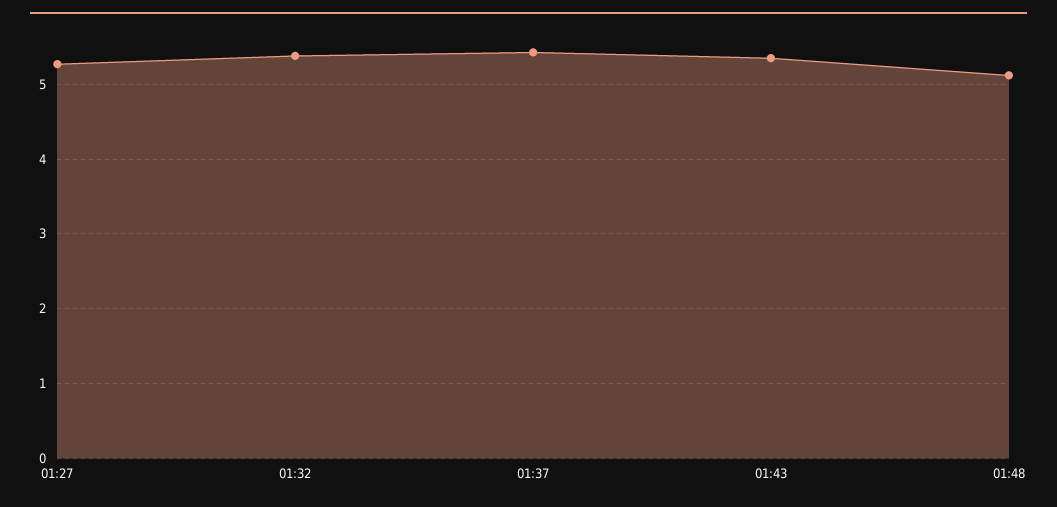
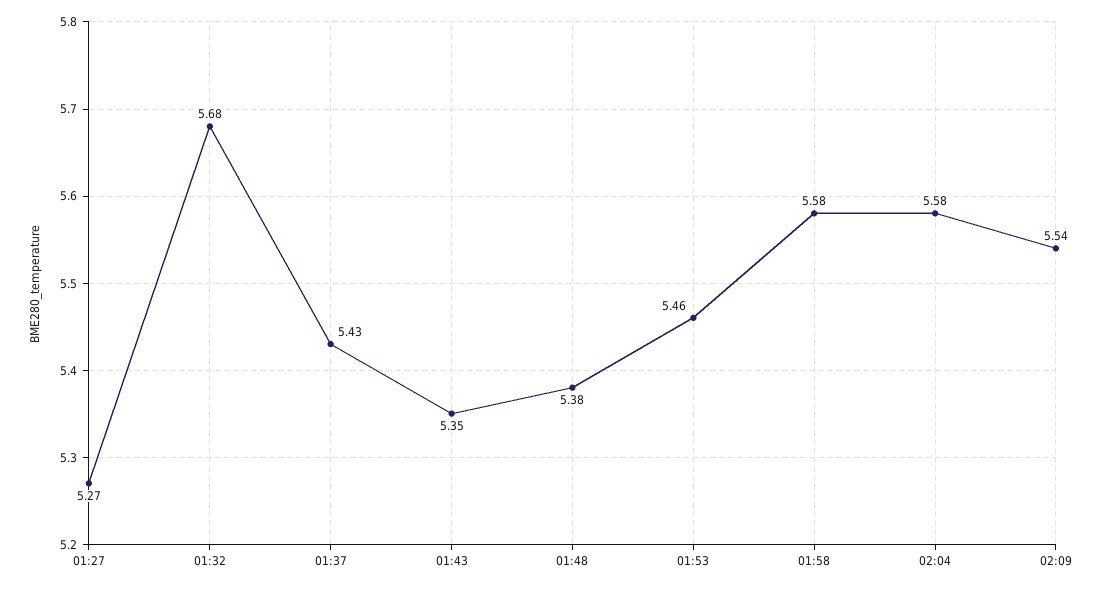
01:32: 5.4 -> 5.68
01:48: 5.1 -> 5.38
01:53: none -> 5.46
01:58: none -> 5.58
02:04: none -> 5.58
02:09: none -> 5.54

